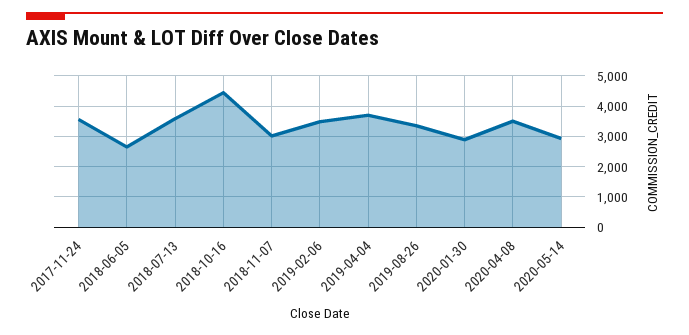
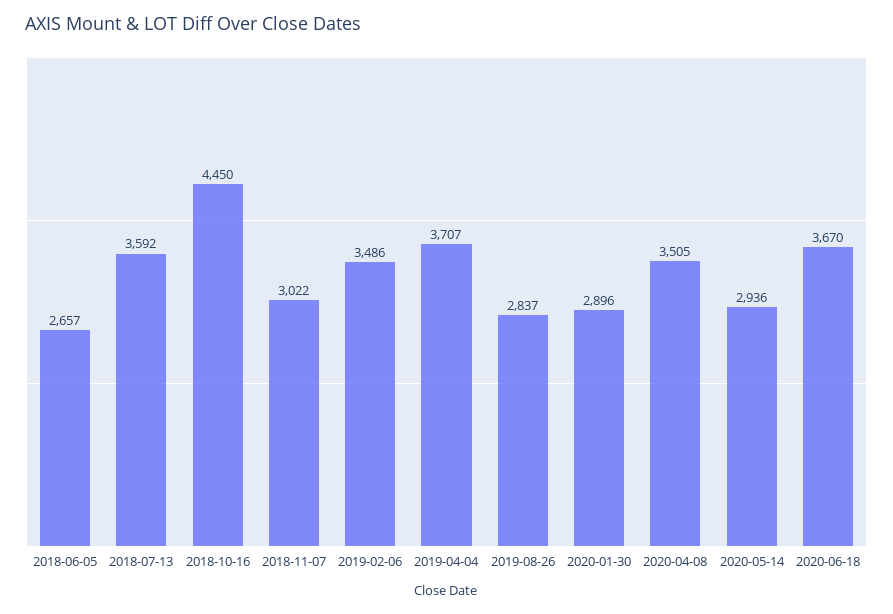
2017-11-24: 3600 -> none
2019-08-26: 3400 -> 2837
2020-06-18: none -> 3670

